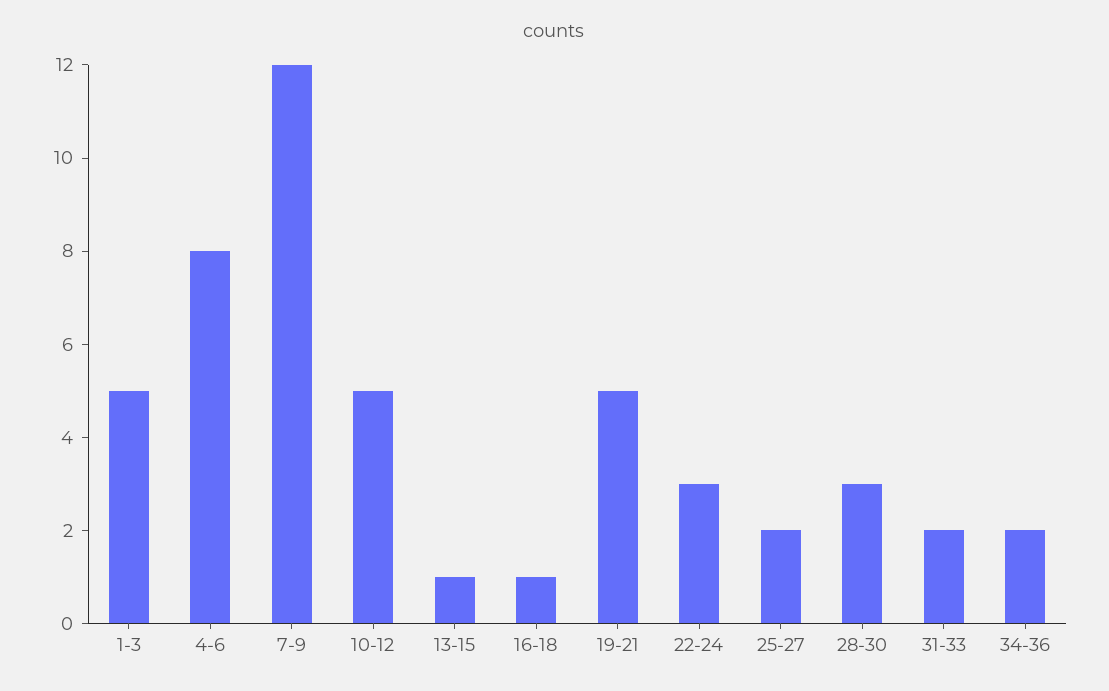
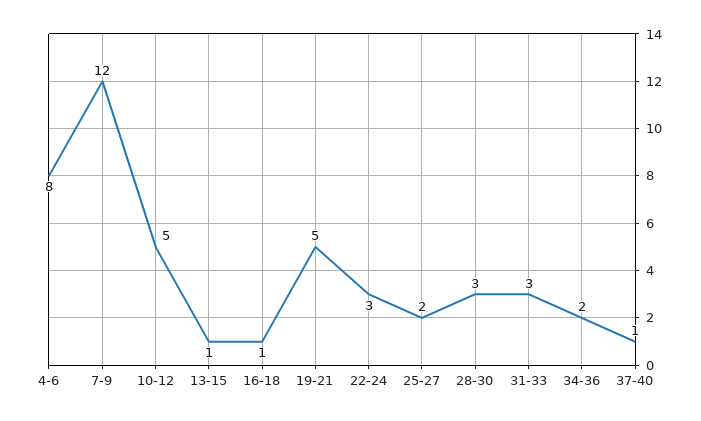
1-3: 5 -> none
31-33: 2 -> 3
37-40: none -> 1

